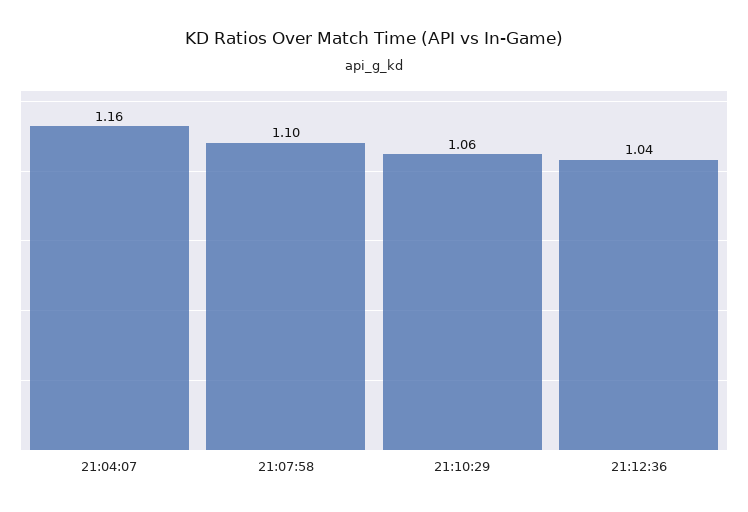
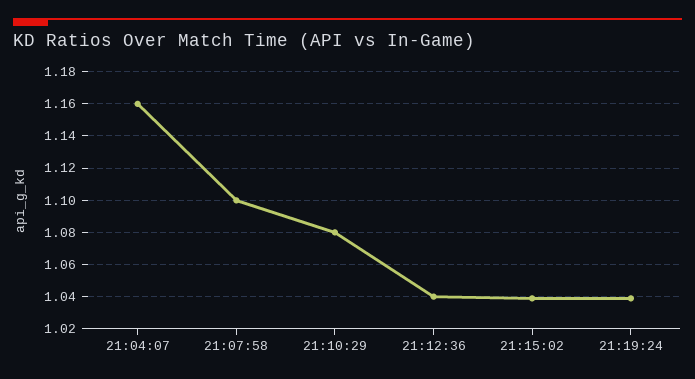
21:10:29: 1.06 -> 1.08
21:15:02: none -> 1.04
21:19:24: none -> 1.04

